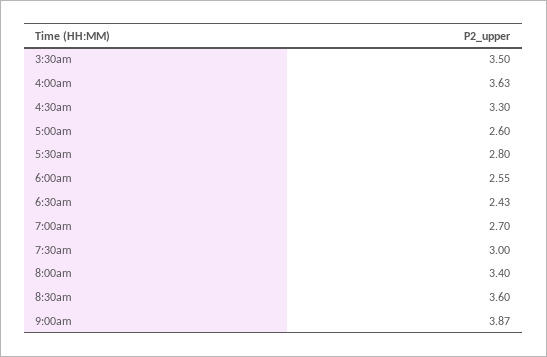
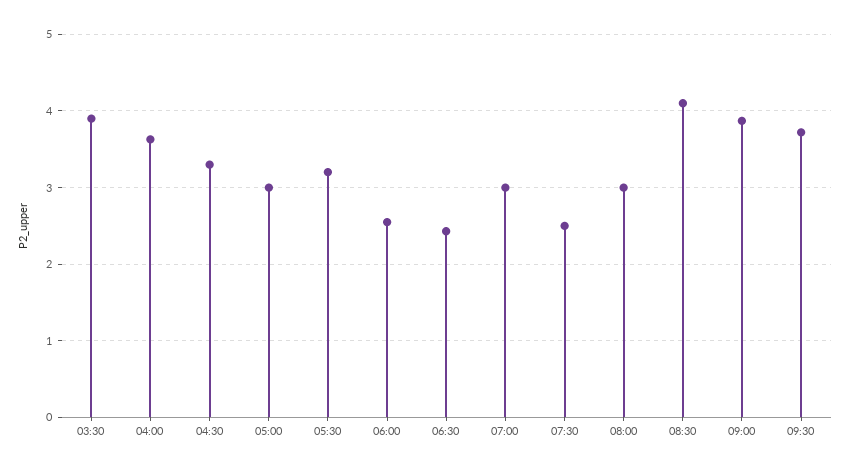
3:30am: 3.5 -> 3.9
5:00am: 2.6 -> 3
5:30am: 2.8 -> 3.2
7:00am: 2.7 -> 3
7:30am: 3 -> 2.5
8:00am: 3.4 -> 3
8:30am: 3.6 -> 4.1
09:30: none -> 3.7

